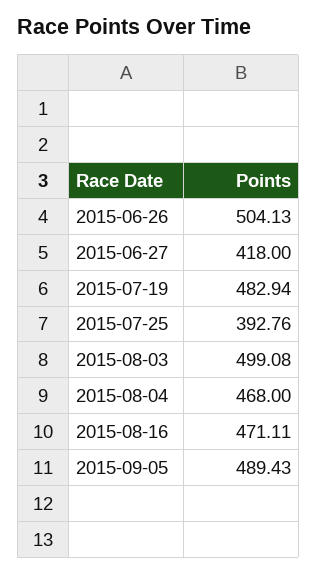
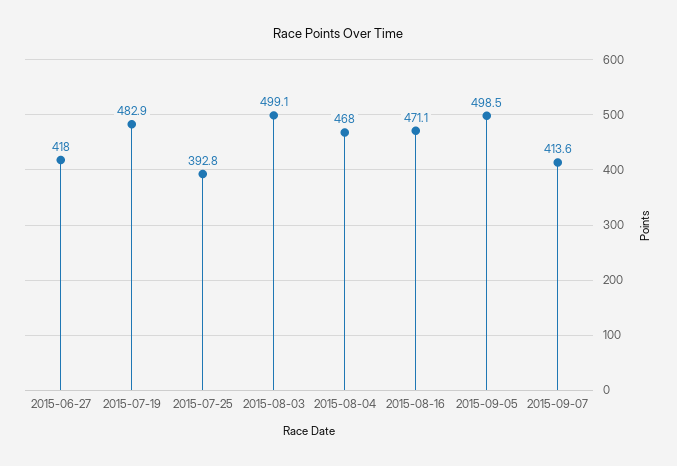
2015-06-26: 504.13 -> none
2015-09-05: 489.43 -> 498.5
2015-09-07: none -> 413.6

